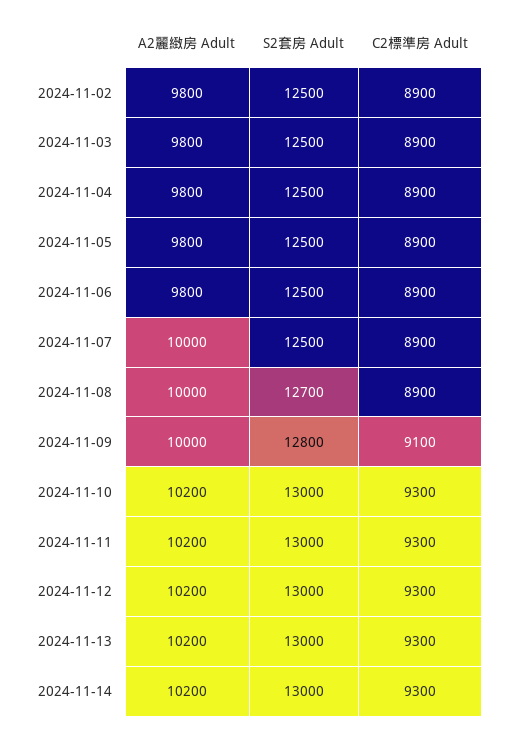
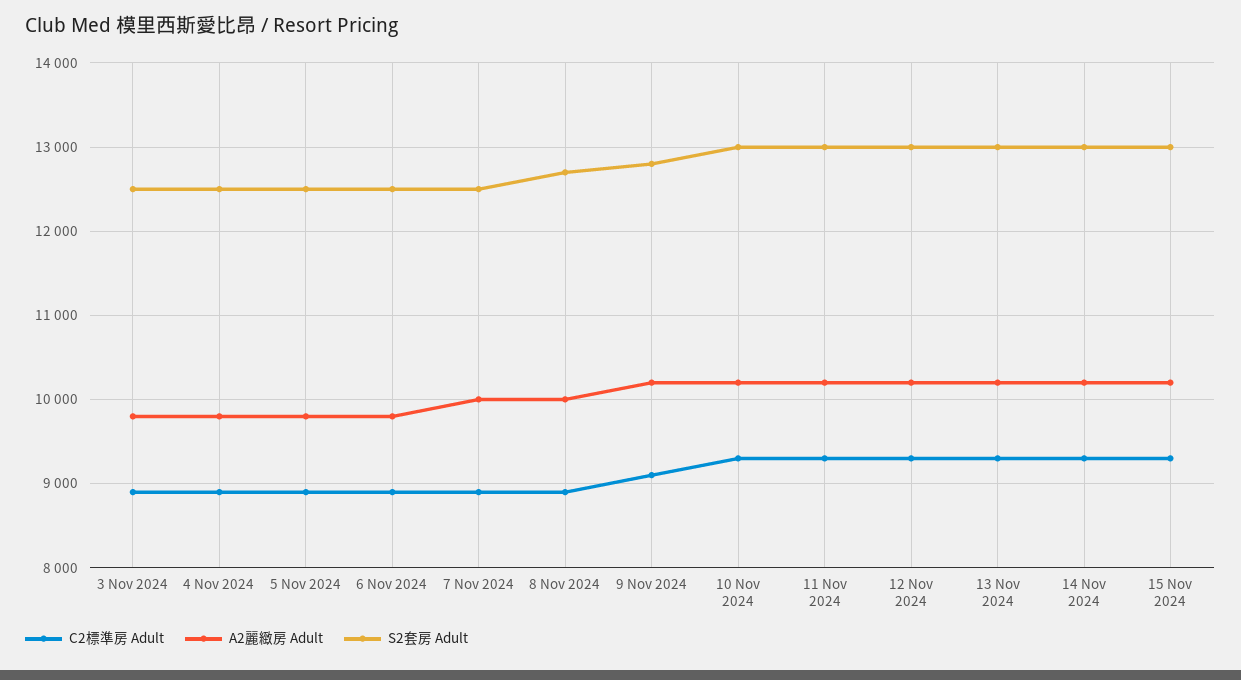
A2麗緻房 Adult, 2024-11-02: 9800 -> none
S2套房 Adult, 2024-11-02: 12500 -> none
C2標準房 Adult, 2024-11-02: 8900 -> none
A2麗緻房 Adult, 2024-11-09: 10000 -> 10200
C2標準房 Adult, 15 Nov 2024: none -> 9300
A2麗緻房 Adult, 15 Nov 2024: none -> 10200
S2套房 Adult, 15 Nov 2024: none -> 13000

